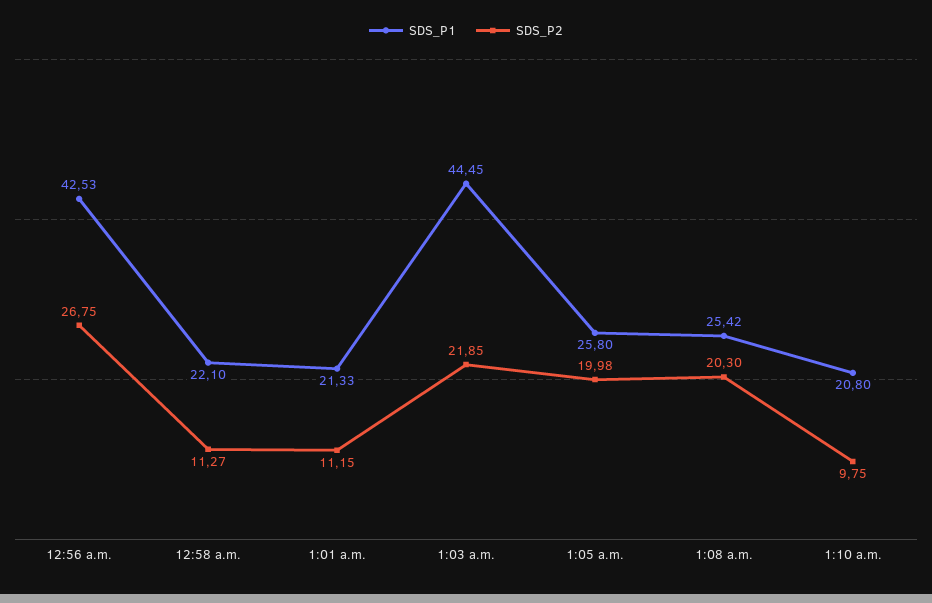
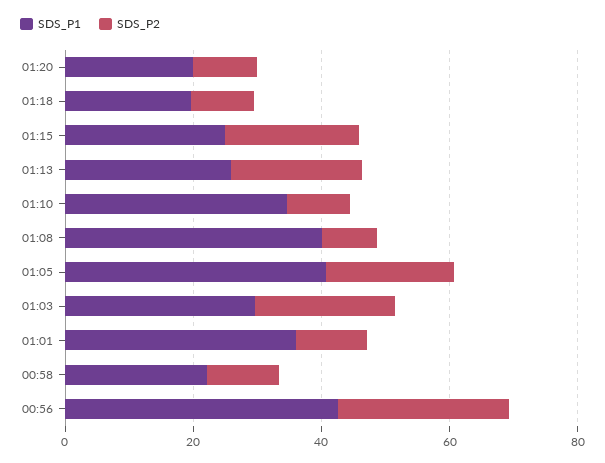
SDS_P1, 1:01 a.m.: 21.33 -> 35
SDS_P1, 1:03 a.m.: 44.45 -> 30
SDS_P1, 1:05 a.m.: 25.8 -> 40
SDS_P1, 1:08 a.m.: 25.42 -> 40
SDS_P2, 1:08 a.m.: 20.3 -> 10
SDS_P1, 1:10 a.m.: 20.8 -> 35
SDS_P1, 01:20: none -> 20
SDS_P2, 01:20: none -> 10
SDS_P1, 01:18: none -> 20
SDS_P2, 01:18: none -> 10
SDS_P1, 01:15: none -> 25
SDS_P2, 01:15: none -> 20
SDS_P1, 01:13: none -> 25
SDS_P2, 01:13: none -> 20

